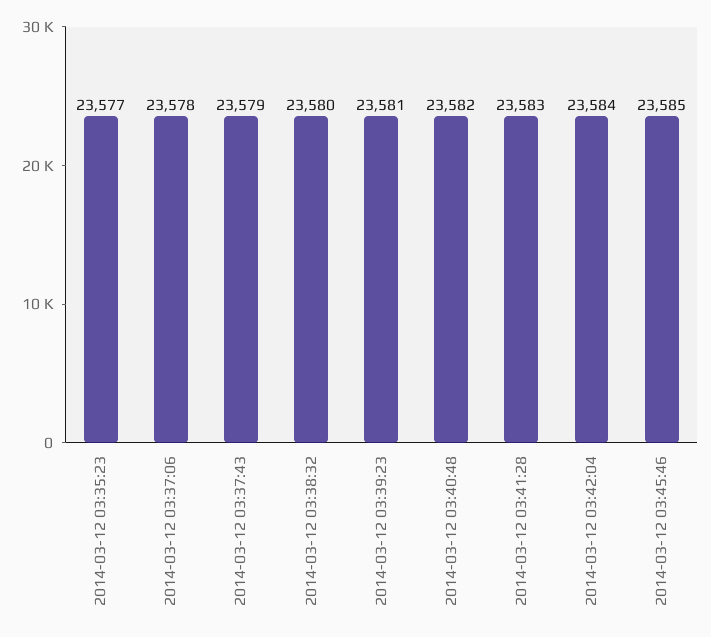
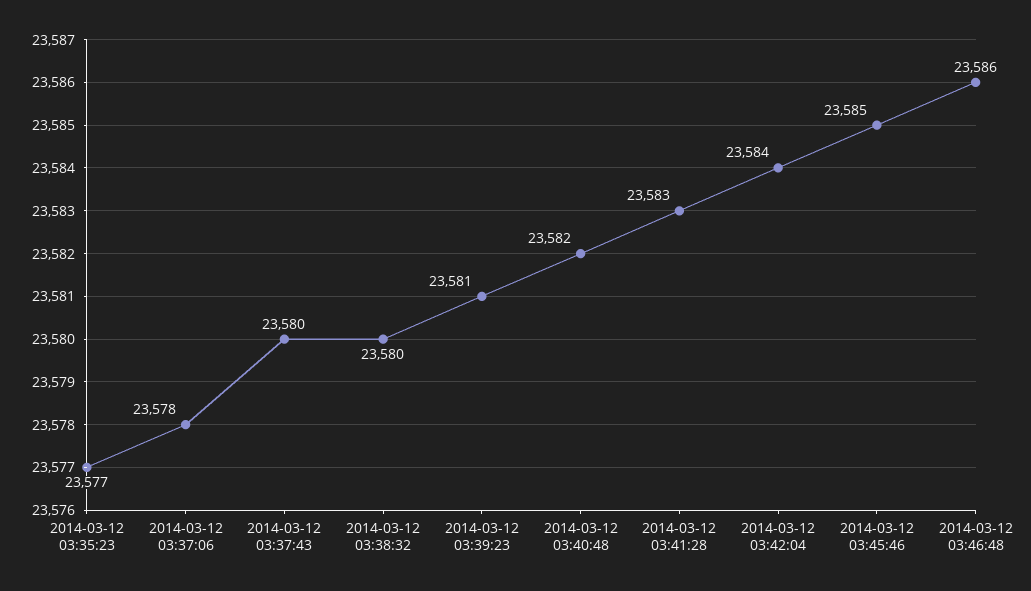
2014-03-12 03:37:43: 23579 -> 23580
2014-03-12 03:46:48: none -> 23586

